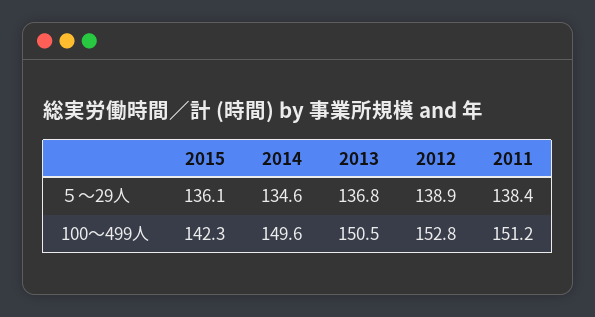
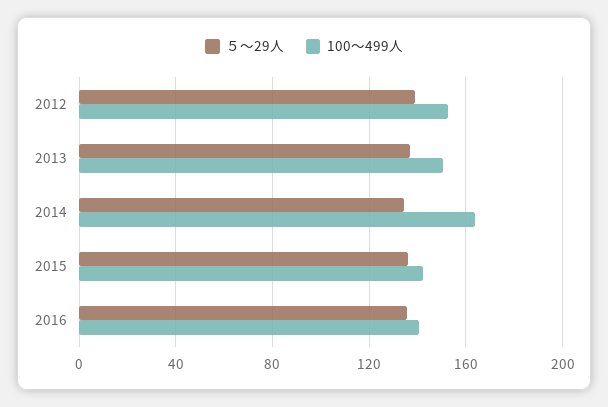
５～29人, 2011: 138.4 -> none
100～499人, 2014: 149.6 -> 165
100～499人, 2011: 151.2 -> none
５～29人, 2016: none -> 135
100～499人, 2016: none -> 140

